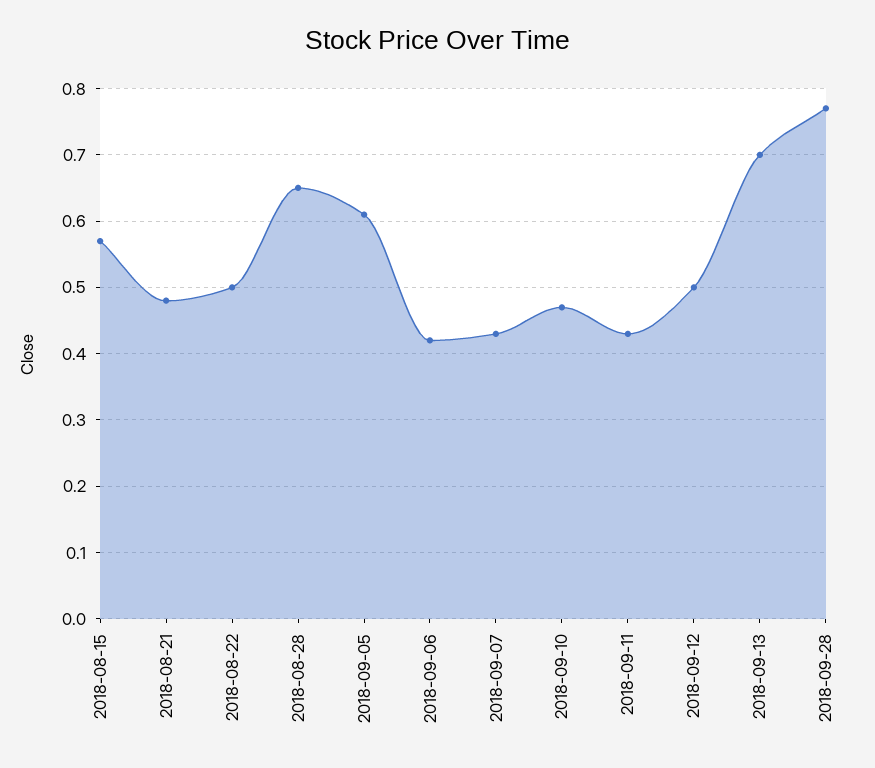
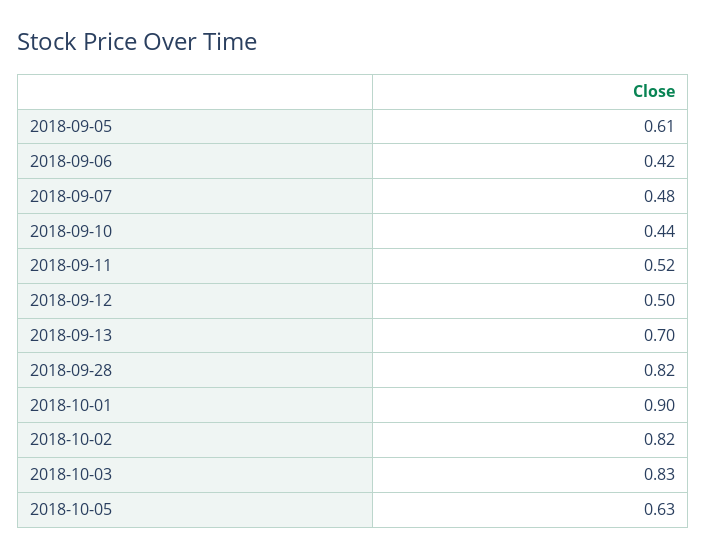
2018-08-15: 0.57 -> none
2018-08-21: 0.48 -> none
2018-08-22: 0.5 -> none
2018-08-28: 0.65 -> none
2018-09-07: 0.43 -> 0.48
2018-09-10: 0.47 -> 0.44
2018-09-11: 0.43 -> 0.52
2018-09-28: 0.77 -> 0.82
2018-10-01: none -> 0.9
2018-10-02: none -> 0.82
2018-10-03: none -> 0.83
2018-10-05: none -> 0.63

